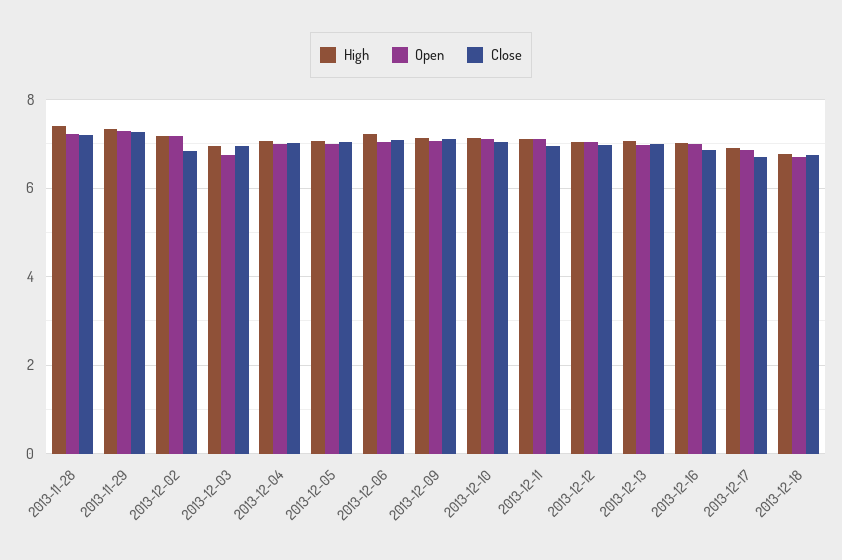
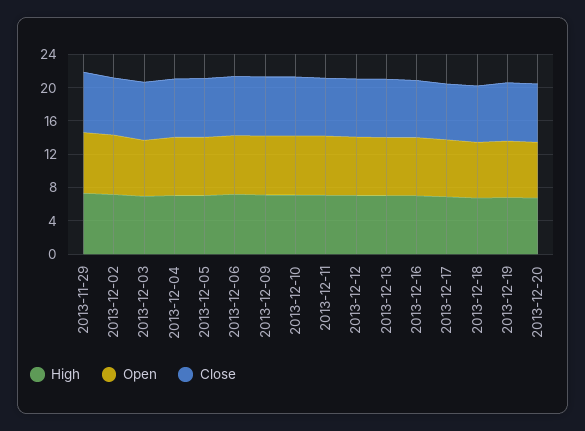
High, 2013-11-28: 7.4 -> none
Open, 2013-11-28: 7.2 -> none
Close, 2013-11-28: 7.2 -> none
High, 2013-12-19: none -> 7
Open, 2013-12-19: none -> 7
Close, 2013-12-19: none -> 7
High, 2013-12-20: none -> 7
Open, 2013-12-20: none -> 7
Close, 2013-12-20: none -> 7

